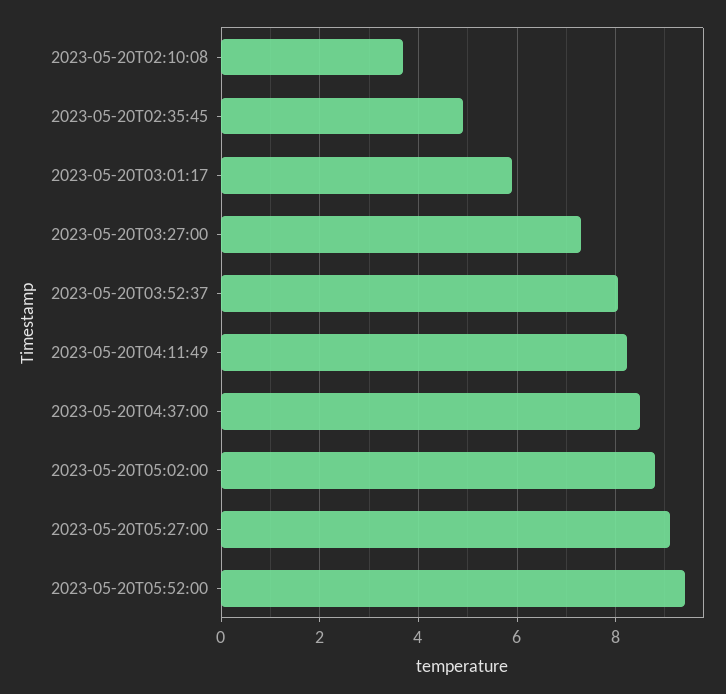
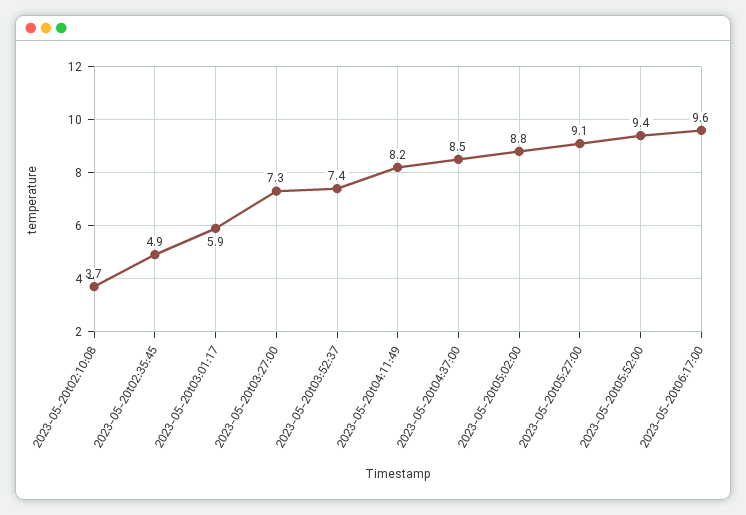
2023-05-20T03:52:37: 8 -> 7.4
2023-05-20t06:17:00: none -> 9.6

